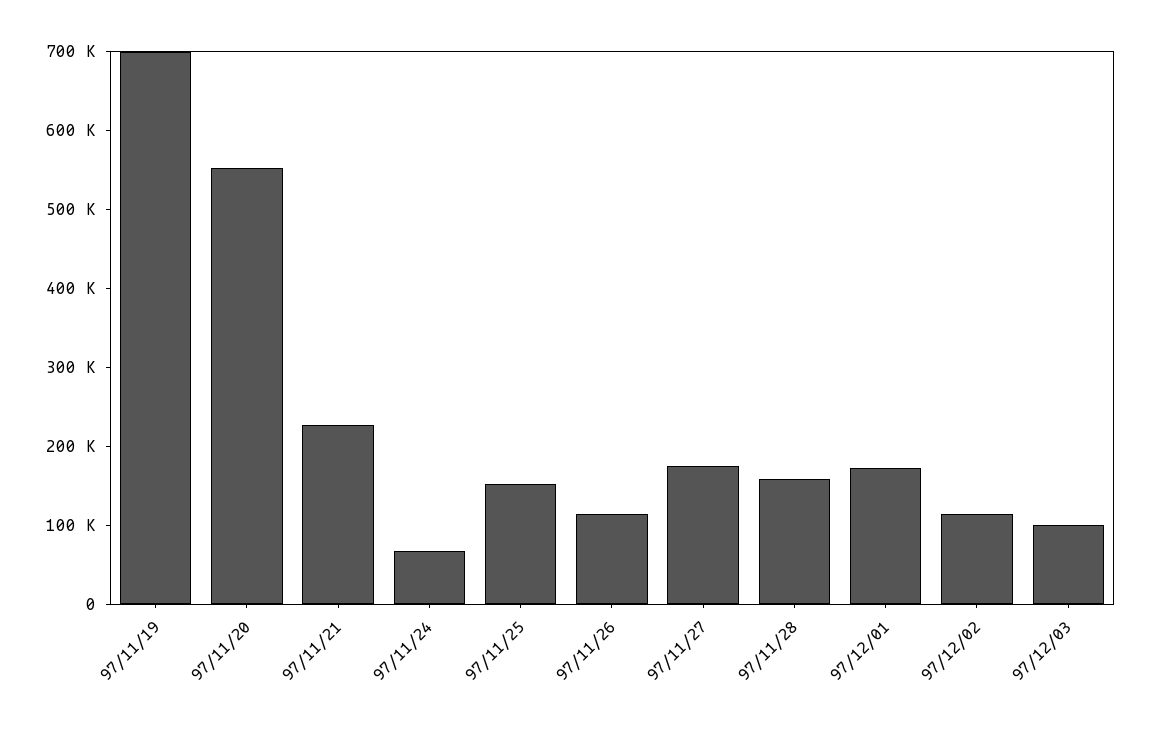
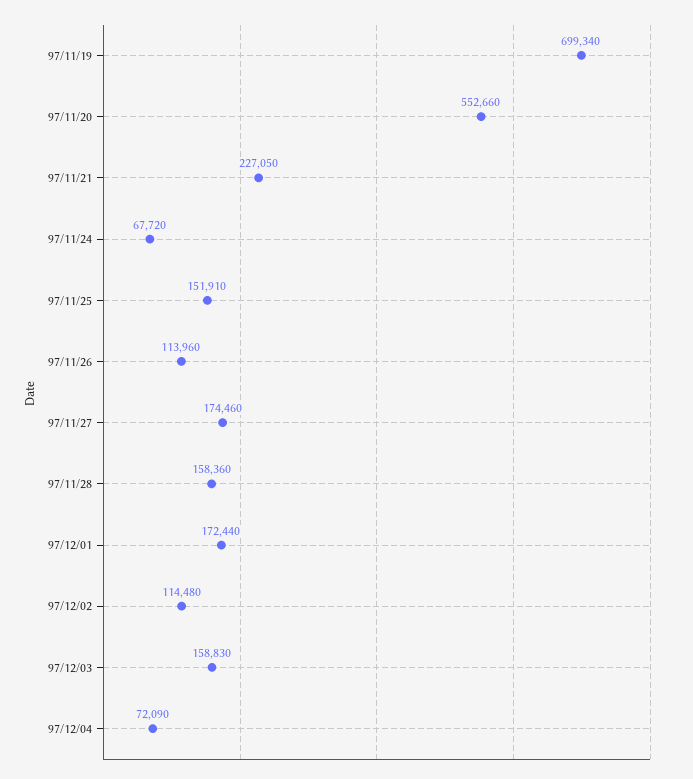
97/12/03: 100000 -> 158830
97/12/04: none -> 72090

